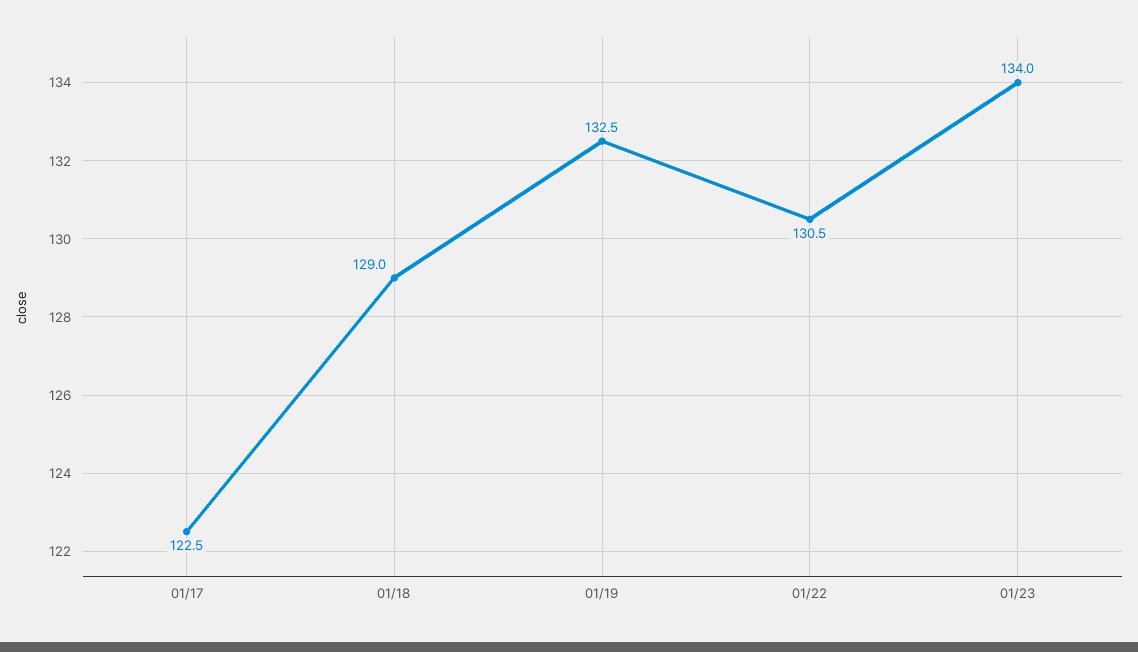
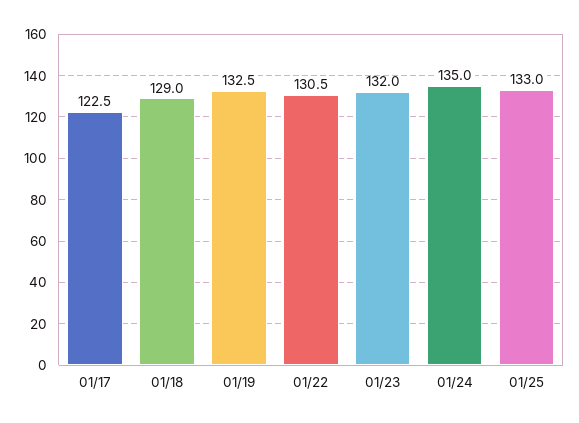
01/23: 134 -> 132
01/24: none -> 135
01/25: none -> 133

